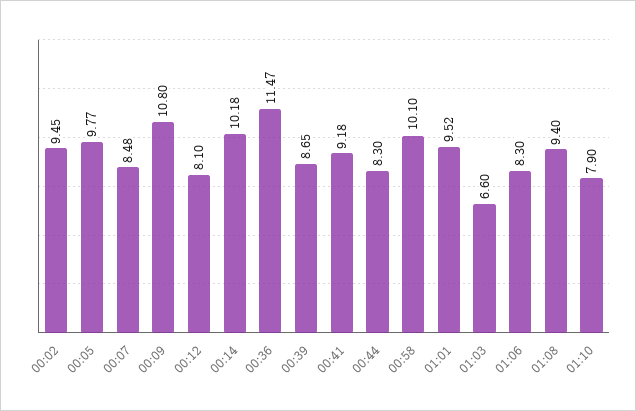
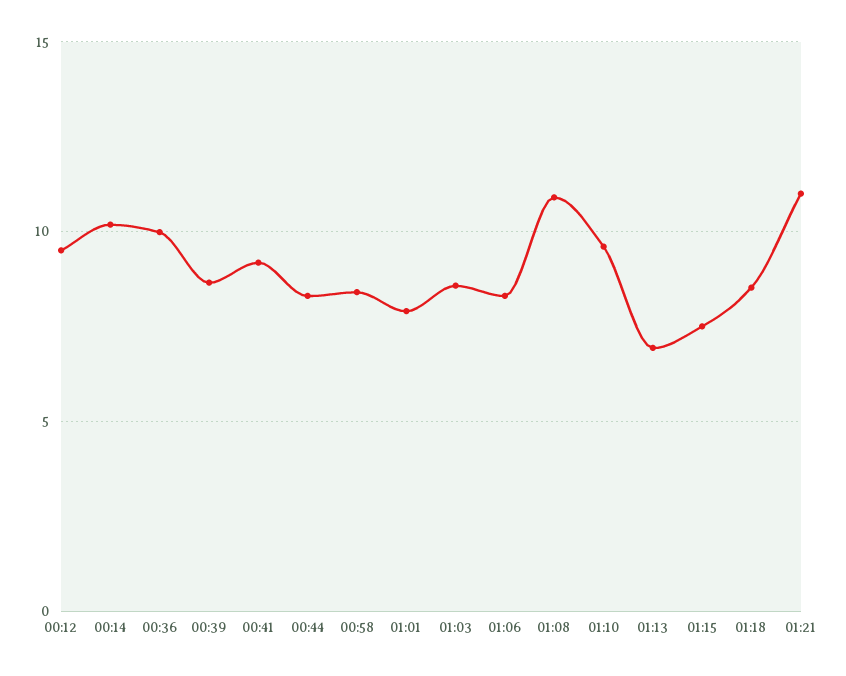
00:02: 9.45 -> none
00:05: 9.77 -> none
00:07: 8.48 -> none
00:09: 10.8 -> none
00:12: 8.1 -> 9.5
00:36: 11.47 -> 10
00:58: 10.1 -> 8.5
01:01: 9.52 -> 8
01:03: 6.6 -> 8.5
01:08: 9.4 -> 11
01:10: 7.9 -> 9.5
01:13: none -> 7
01:15: none -> 7.5
01:18: none -> 8.5
01:21: none -> 11

